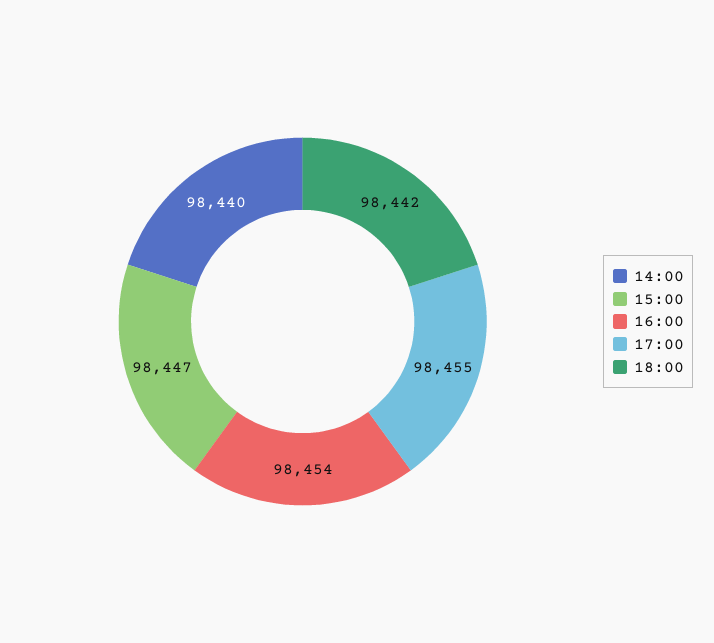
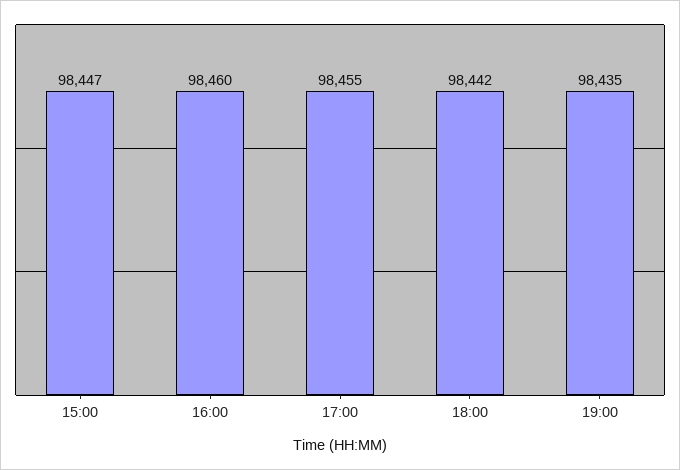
14:00: 98440 -> none
16:00: 98454 -> 98460
19:00: none -> 98435

